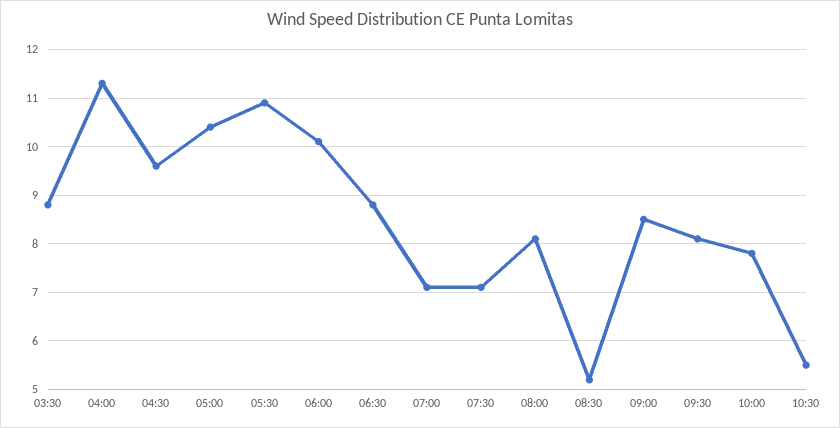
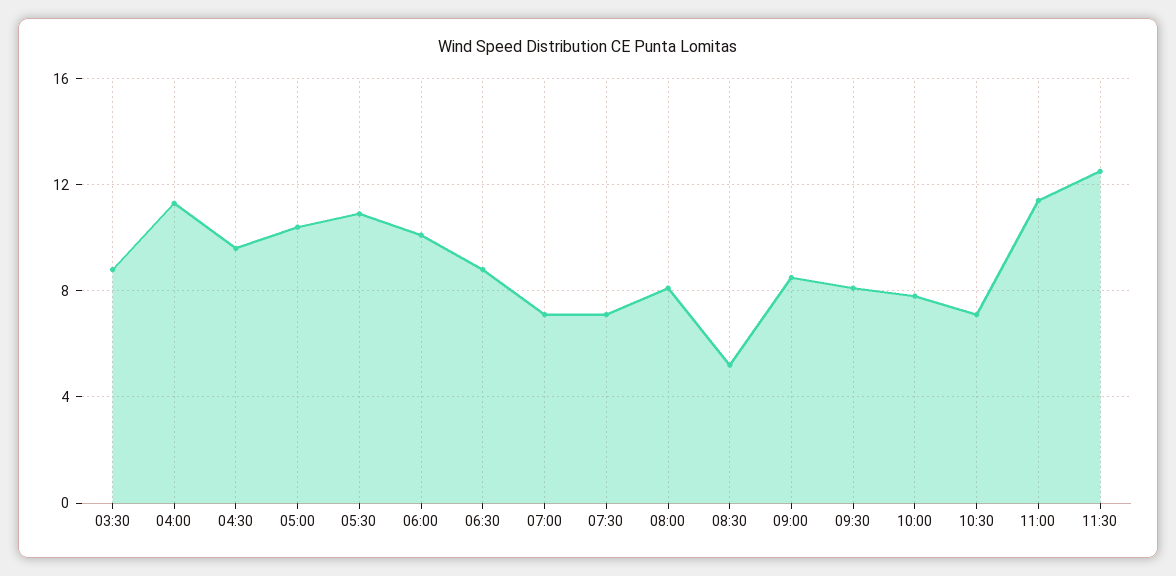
10:30: 5.5 -> 7
11:00: none -> 11.5
11:30: none -> 12.5

